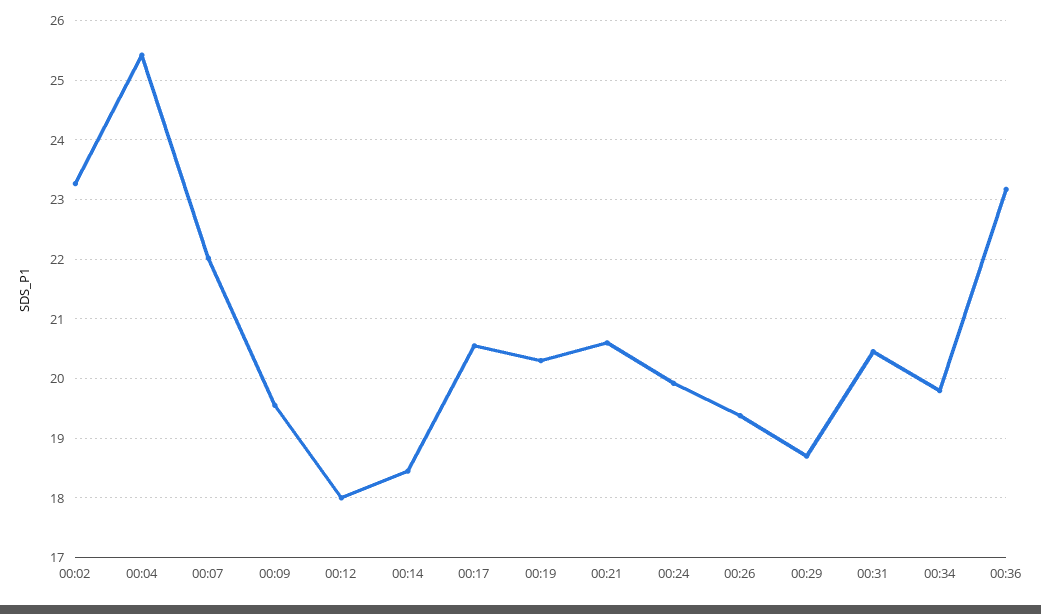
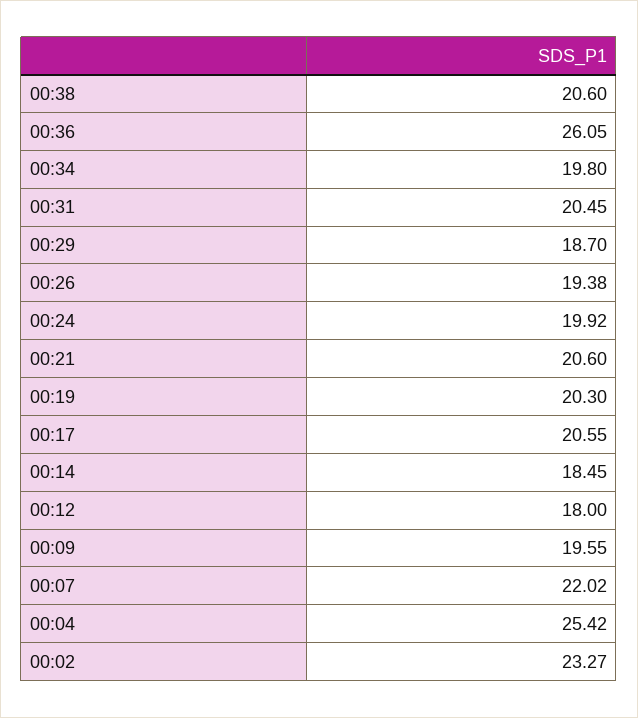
00:36: 23.2 -> 26.05
00:38: none -> 20.6

